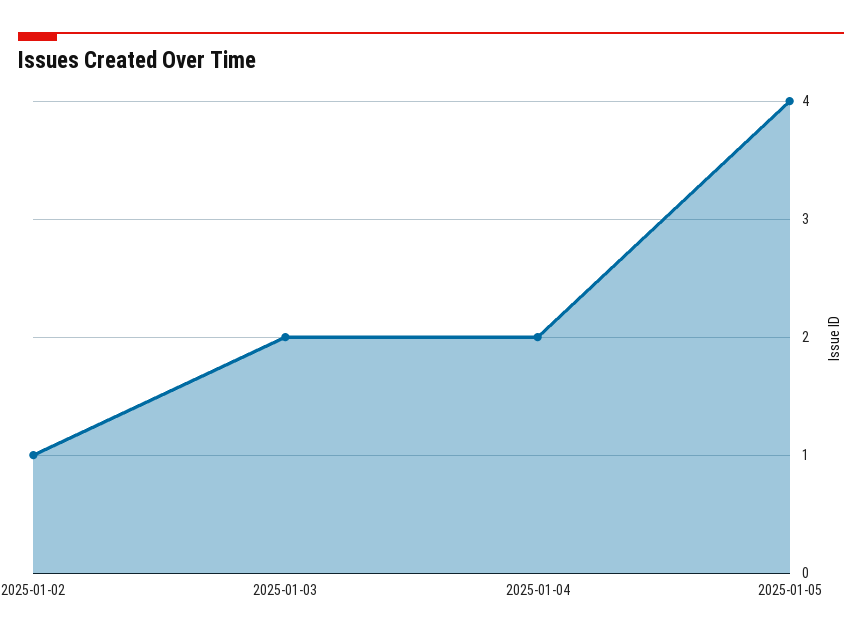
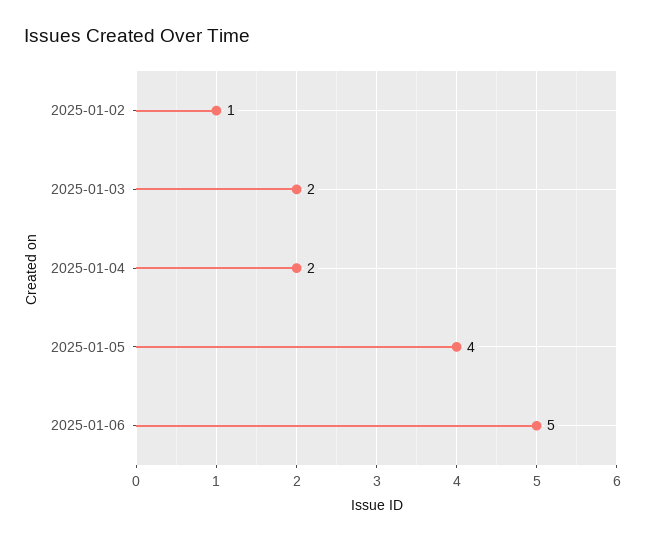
2025-01-06: none -> 5

